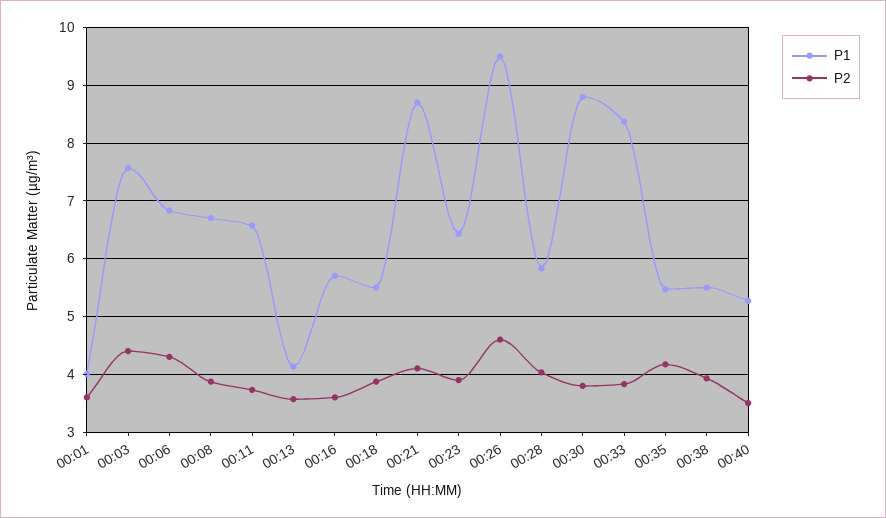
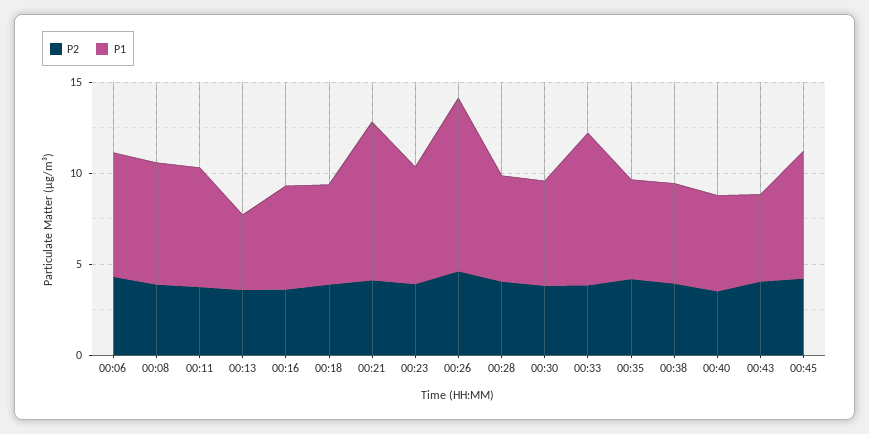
P1, 00:01: 4 -> none
P2, 00:01: 3.6 -> none
P1, 00:03: 7.6 -> none
P2, 00:03: 4.4 -> none
P1, 00:30: 8.8 -> 6
P2, 00:43: none -> 4
P1, 00:43: none -> 5
P2, 00:45: none -> 4
P1, 00:45: none -> 7

